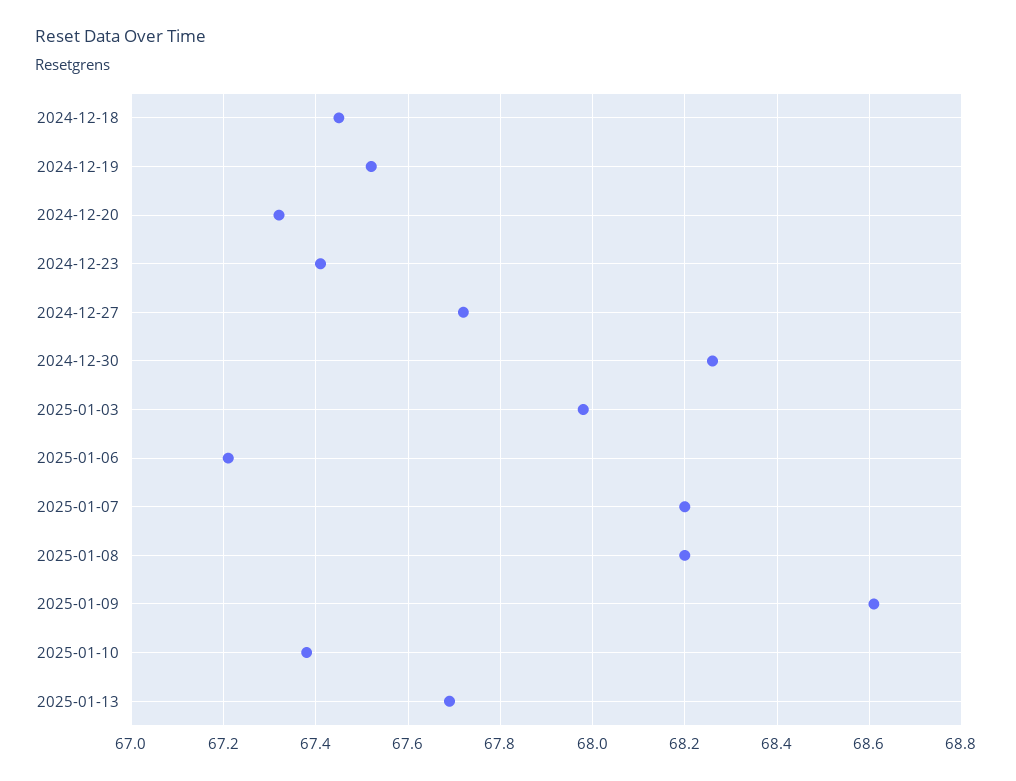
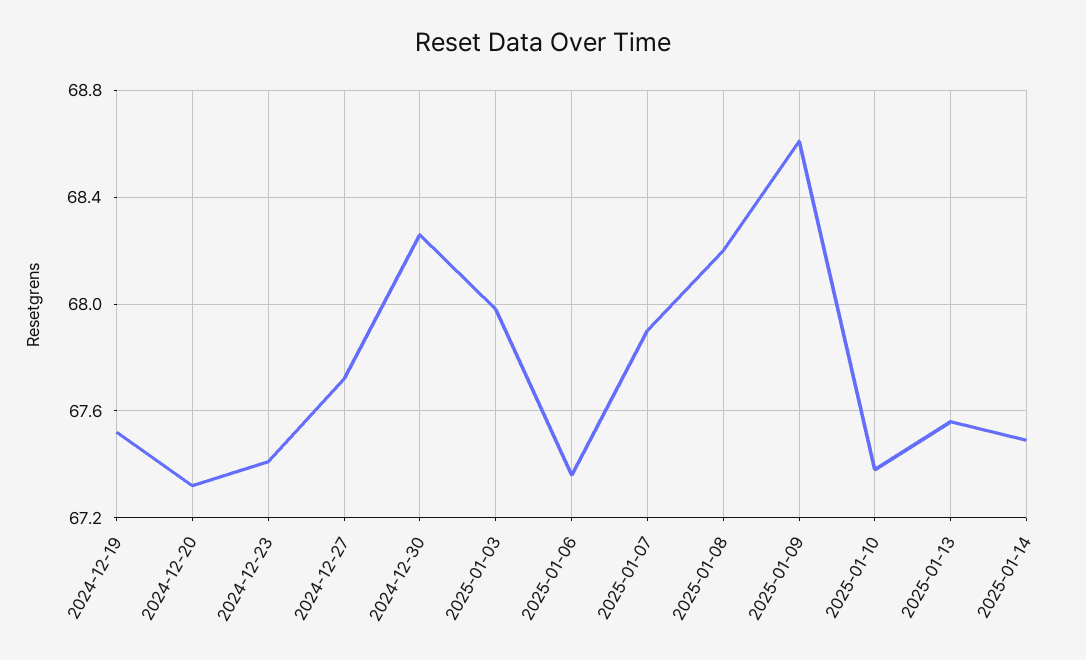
2024-12-18: 67.45 -> none
2025-01-06: 67.2 -> 67.35
2025-01-07: 68.2 -> 67.9
2025-01-13: 67.7 -> 67.55
2025-01-14: none -> 67.5

